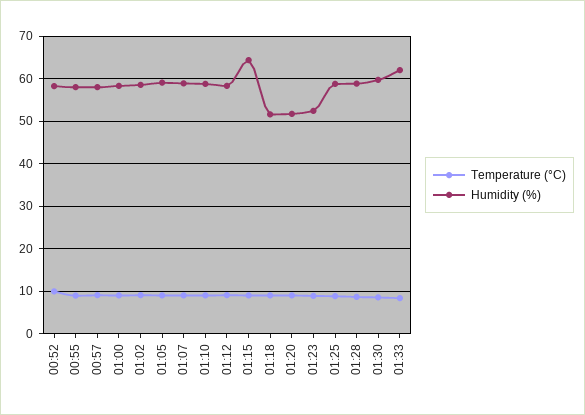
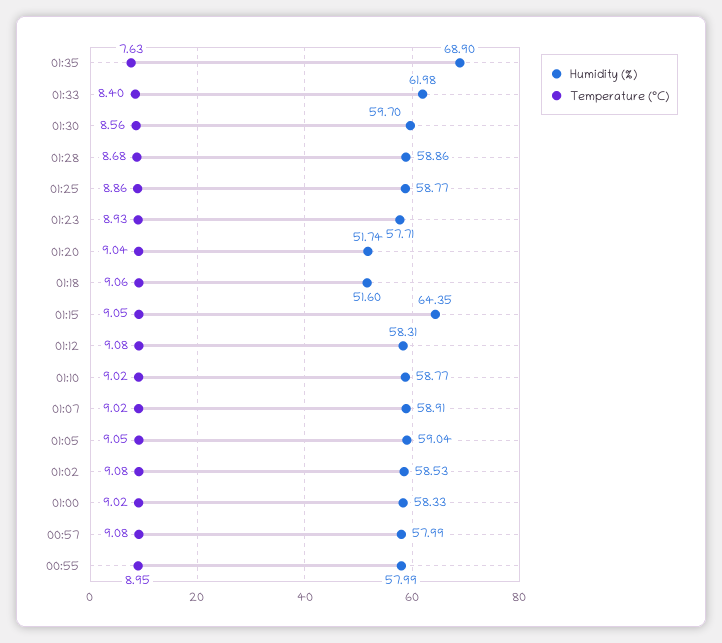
Temperature (°C), 00:52: 10 -> none
Humidity (%), 00:52: 58 -> none
Humidity (%), 01:23: 52 -> 57.71
Humidity (%), 01:35: none -> 68.9
Temperature (°C), 01:35: none -> 7.63

